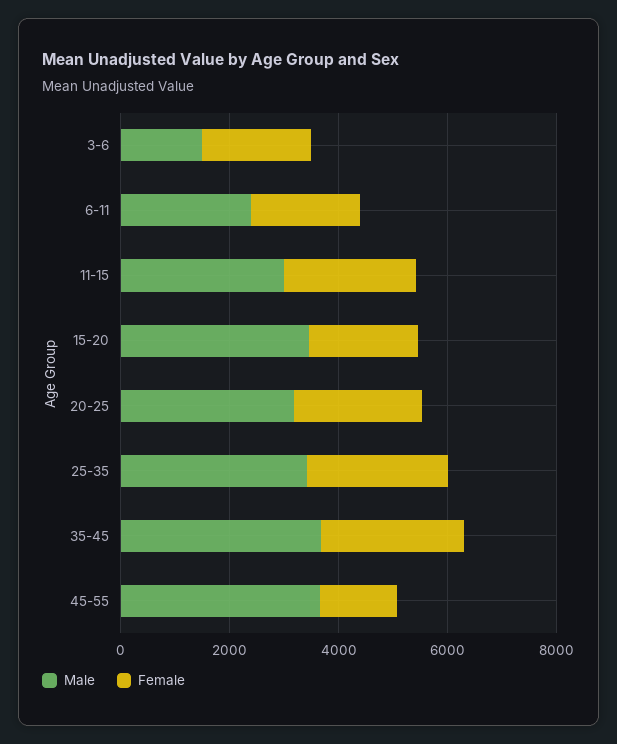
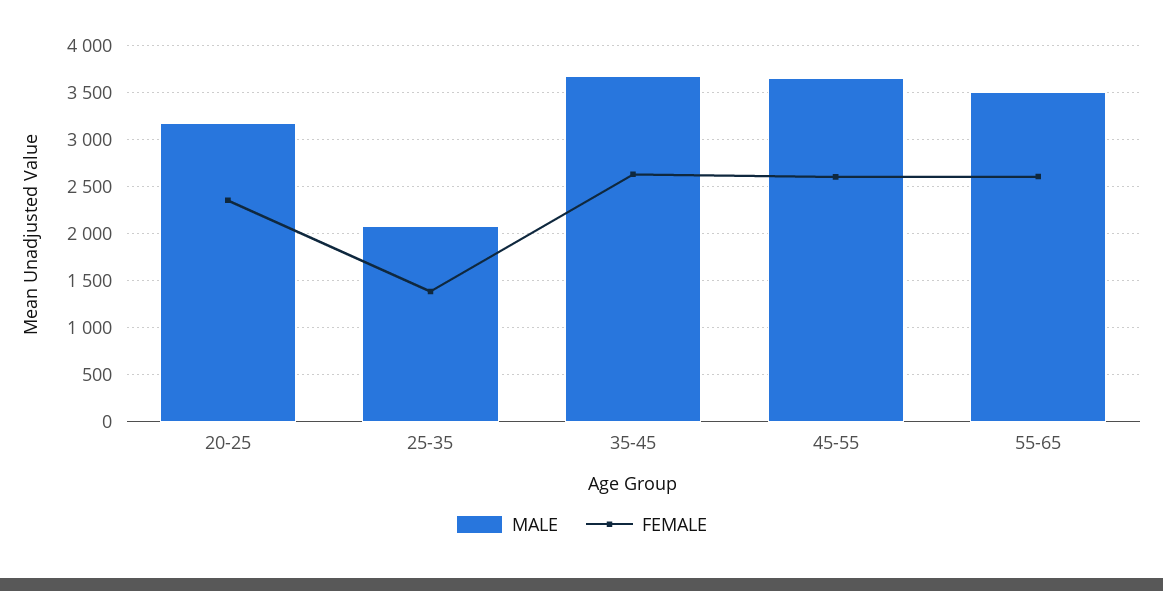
Male, 3-6: 1500 -> none
Female, 3-6: 2000 -> none
Male, 6-11: 2500 -> none
Female, 6-11: 2000 -> none
Male, 11-15: 3000 -> none
Female, 11-15: 2500 -> none
Male, 15-20: 3500 -> none
Female, 15-20: 2000 -> none
Male, 25-35: 3500 -> 2100
Female, 25-35: 2500 -> 1400
Female, 45-55: 1500 -> 2600
Male, 55-65: none -> 3500
Female, 55-65: none -> 2600

